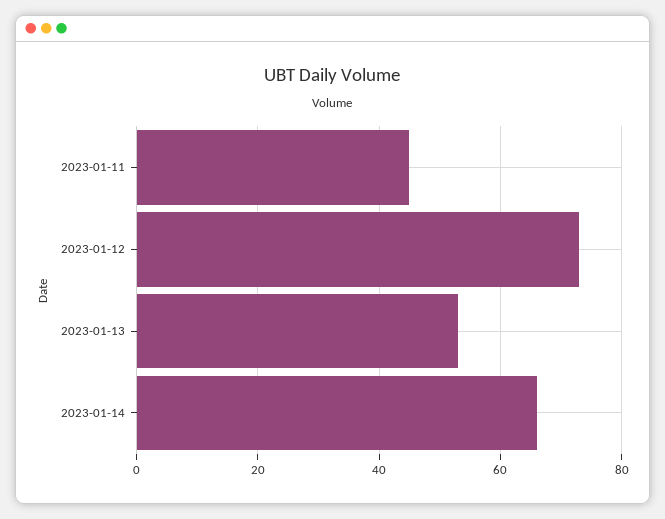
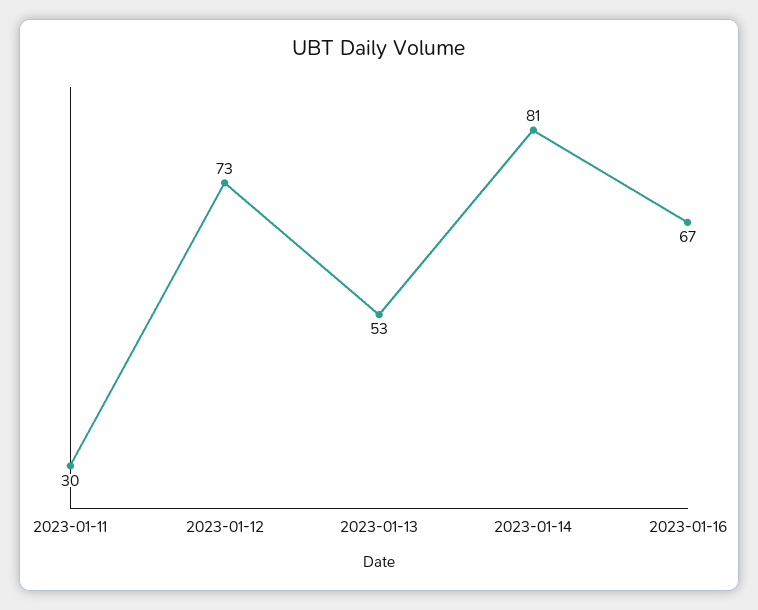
2023-01-11: 45 -> 30
2023-01-14: 65 -> 81
2023-01-16: none -> 67

